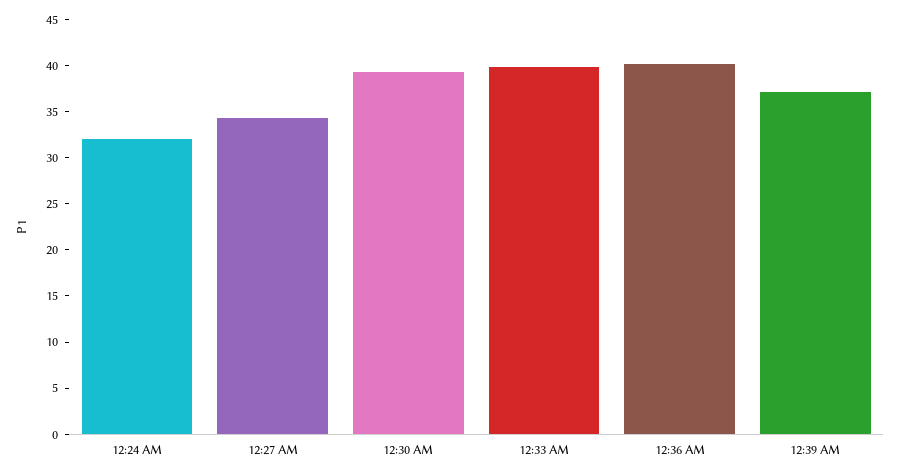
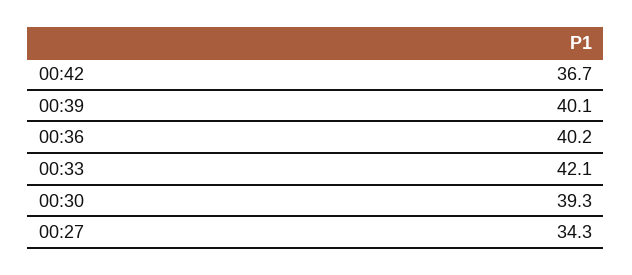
12:24 AM: 32 -> none
12:33 AM: 40 -> 42.1
12:39 AM: 37 -> 40.1
00:42: none -> 36.7

